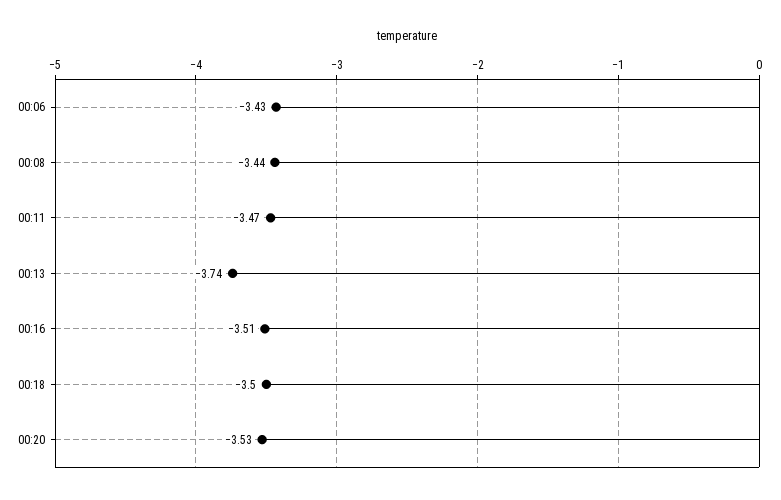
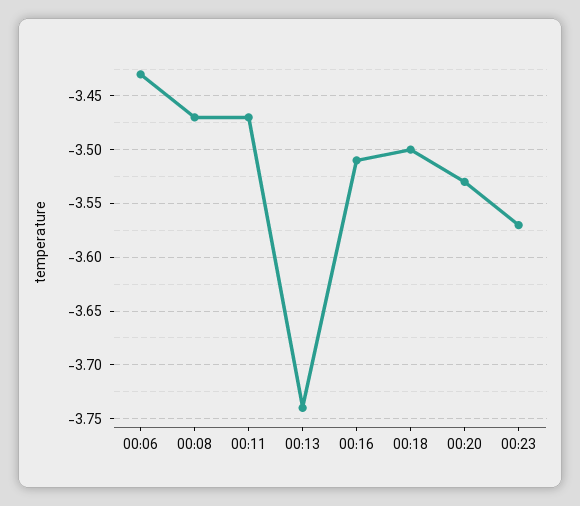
00:08: -3.44 -> -3.47
00:23: none -> -3.57

